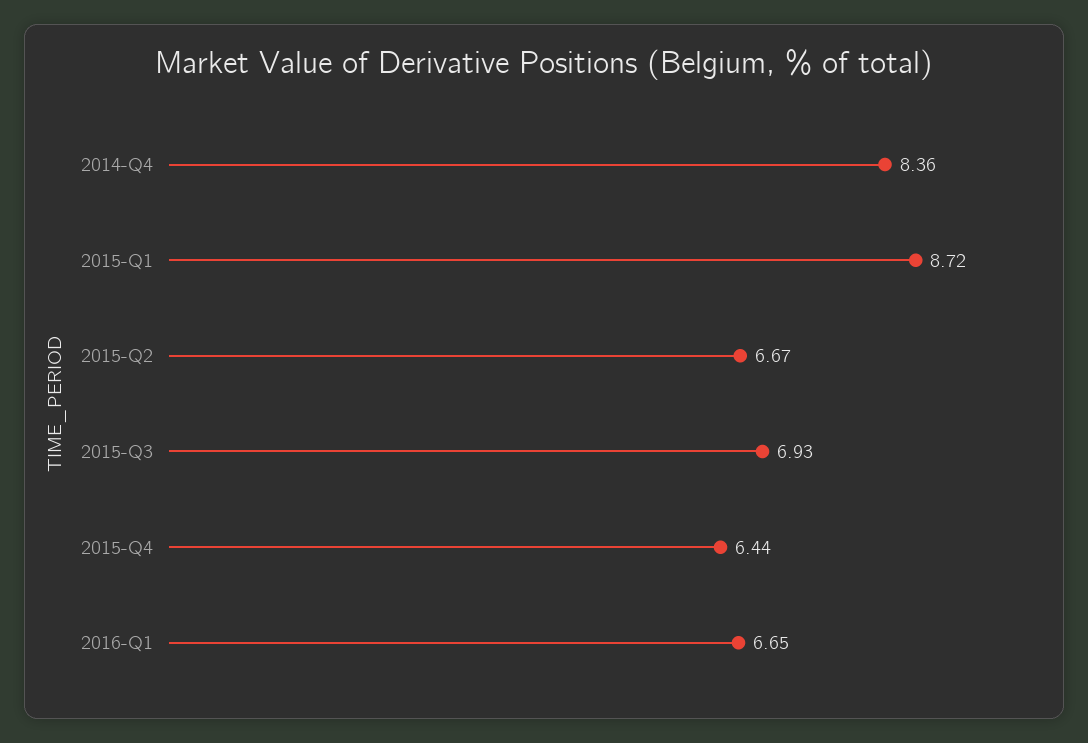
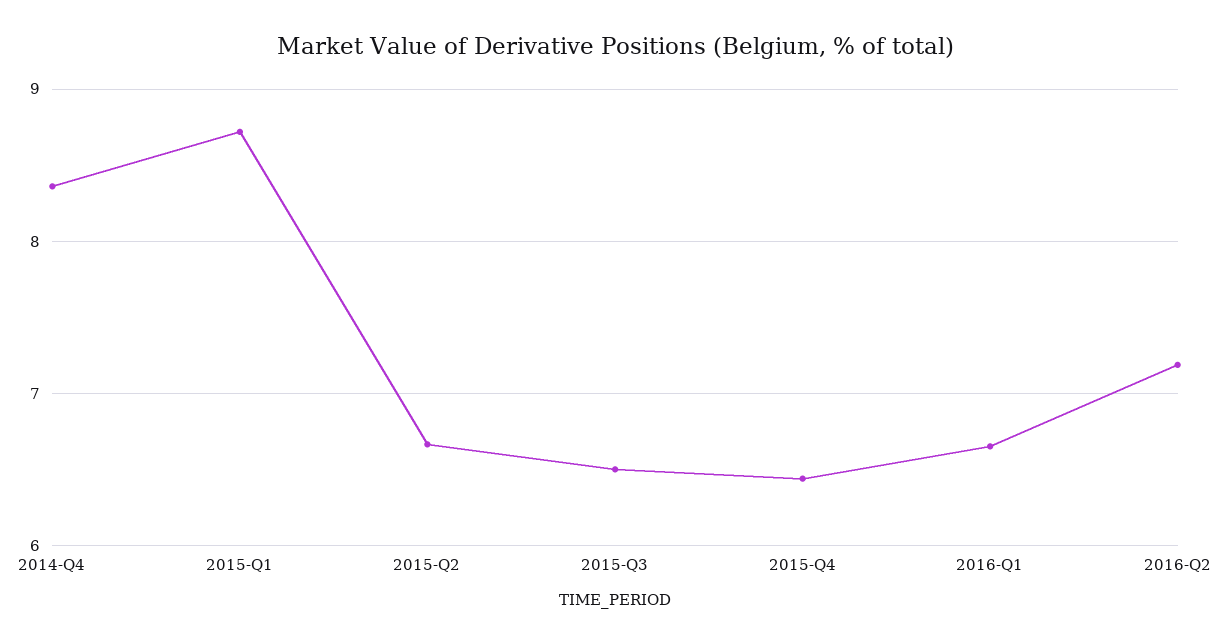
2015-Q3: 6.93 -> 6.5
2016-Q2: none -> 7.2

